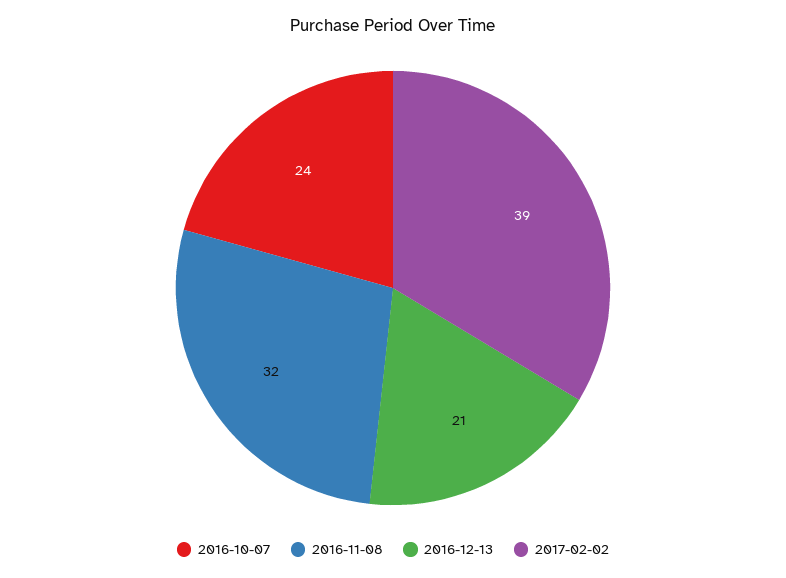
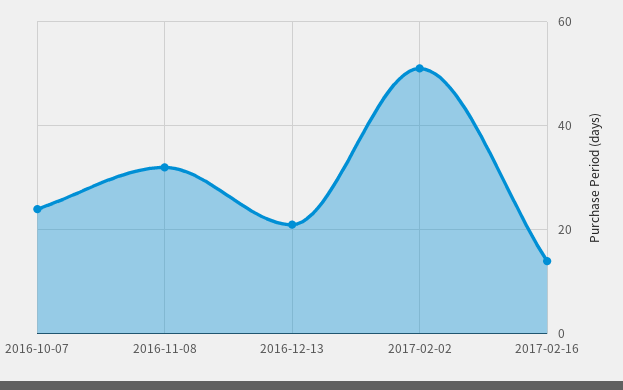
2017-02-02: 39 -> 50
2017-02-16: none -> 15

